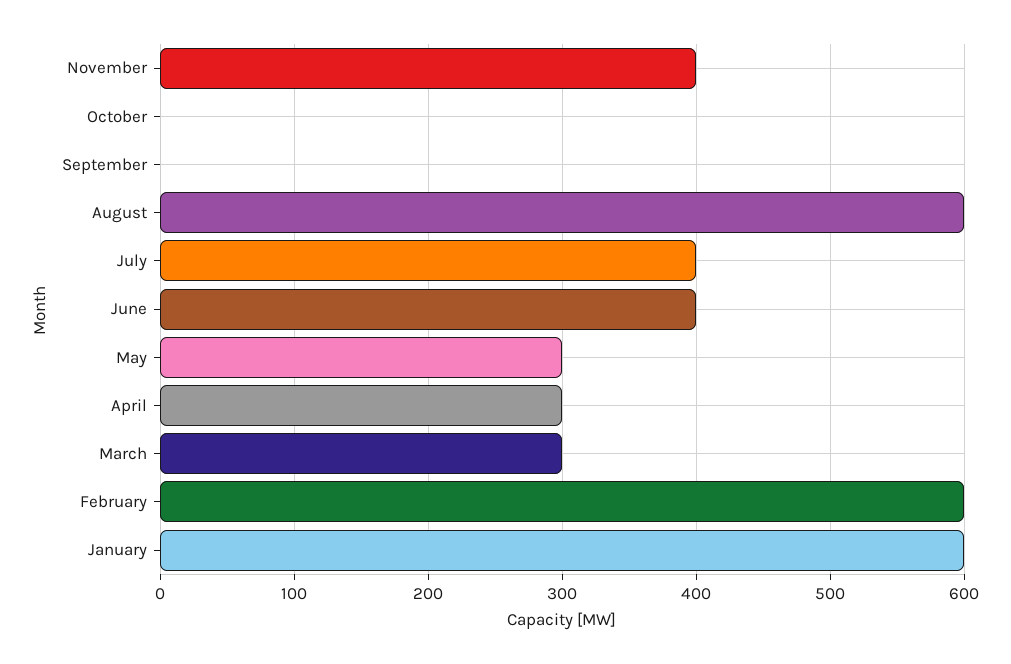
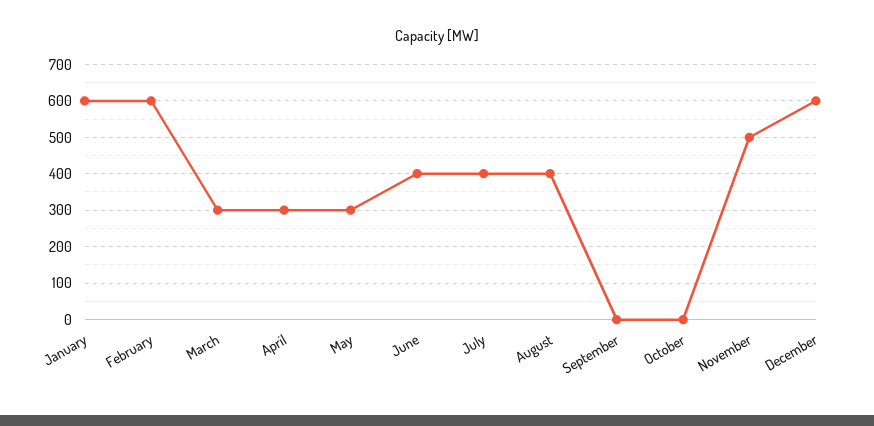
November: 400 -> 500
August: 600 -> 400
December: none -> 600

